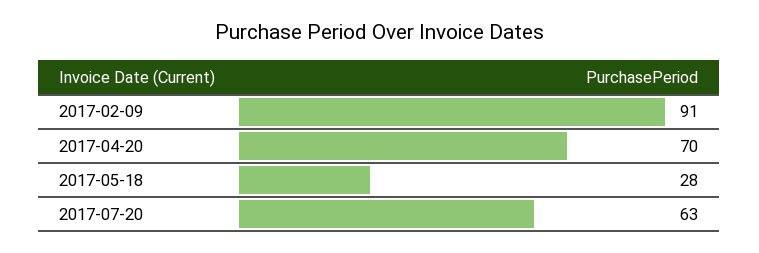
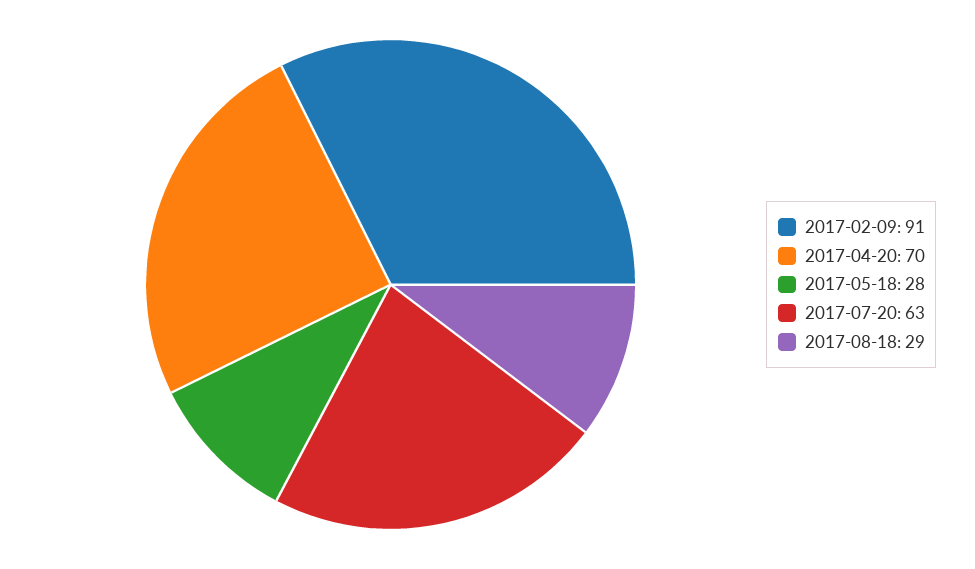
2017-08-18: none -> 29

